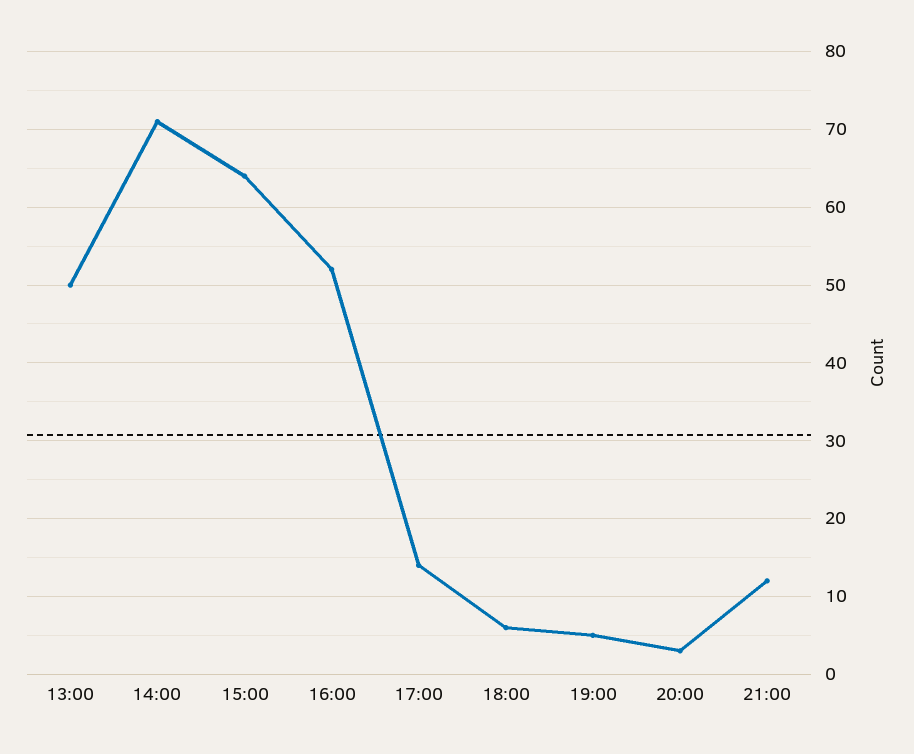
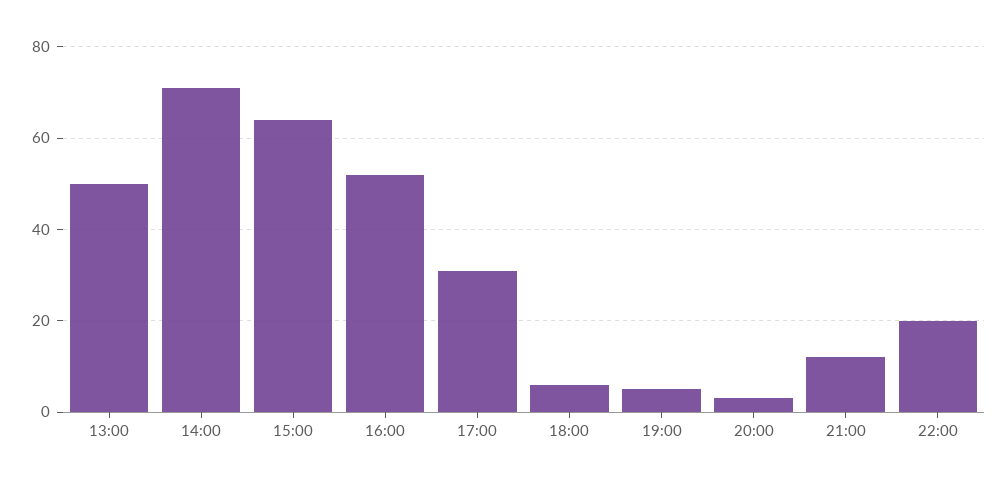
17:00: 14 -> 30
22:00: none -> 20

